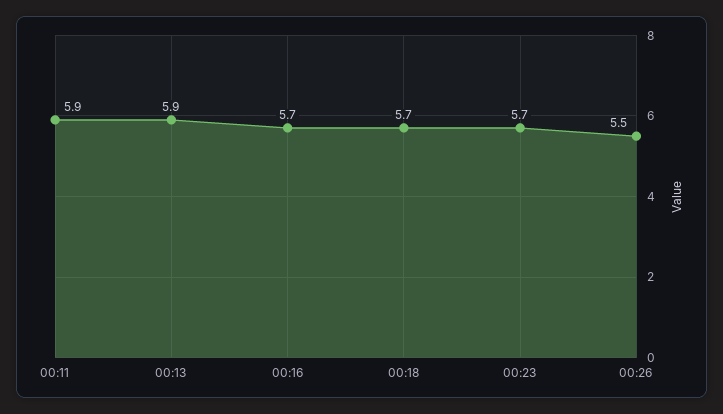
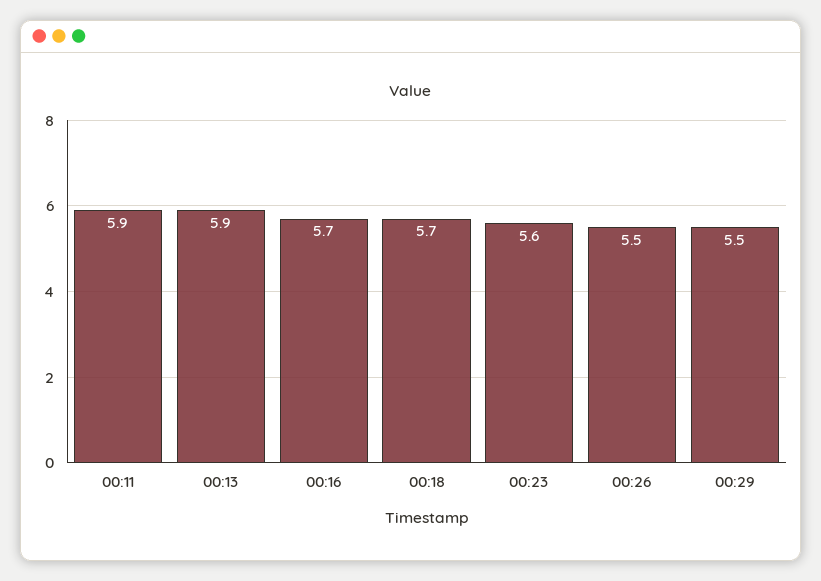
00:23: 5.7 -> 5.6
00:29: none -> 5.5

